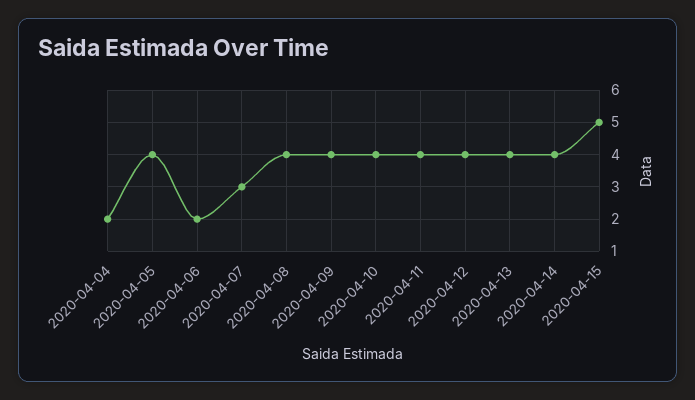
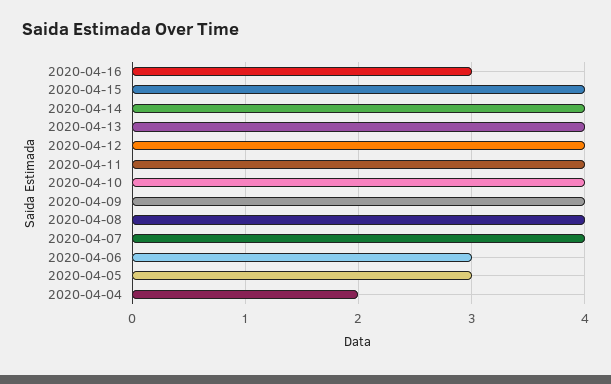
2020-04-05: 4 -> 3
2020-04-06: 2 -> 3
2020-04-07: 3 -> 4
2020-04-15: 5 -> 4
2020-04-16: none -> 3

